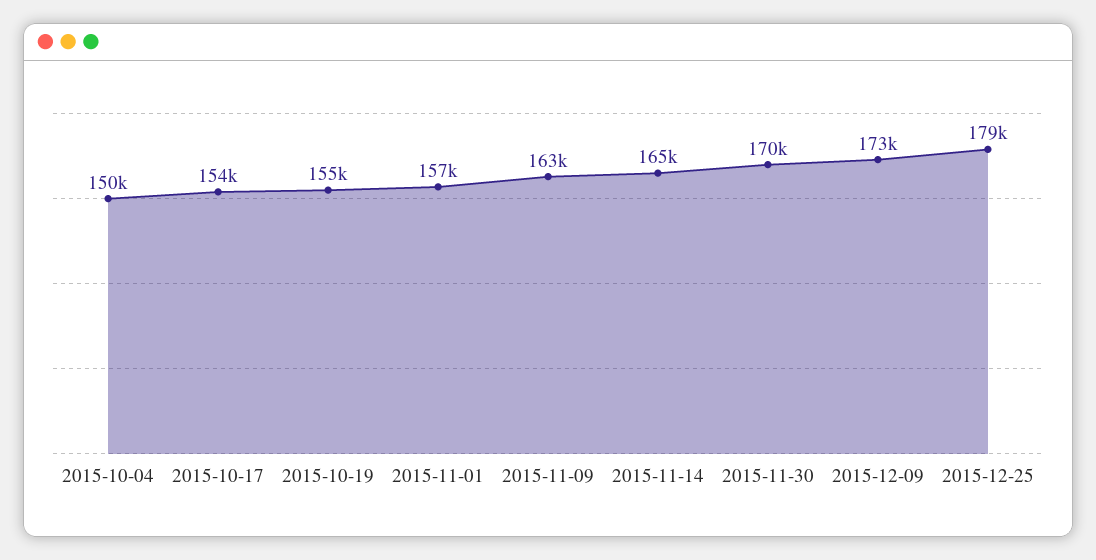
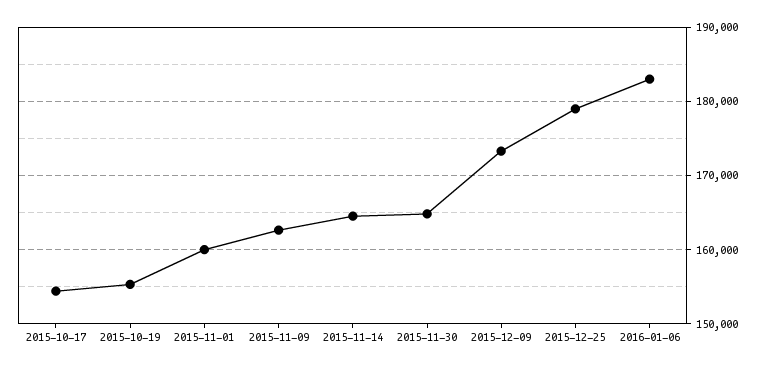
2015-10-04: 150000 -> none
2015-11-01: 157000 -> 160000
2015-11-30: 170000 -> 165000
2016-01-06: none -> 183000

